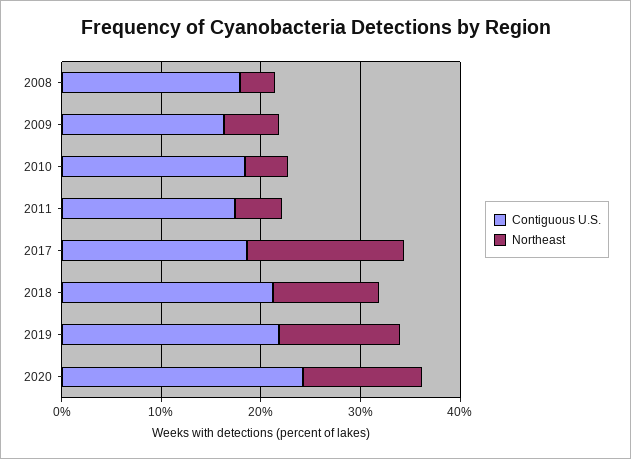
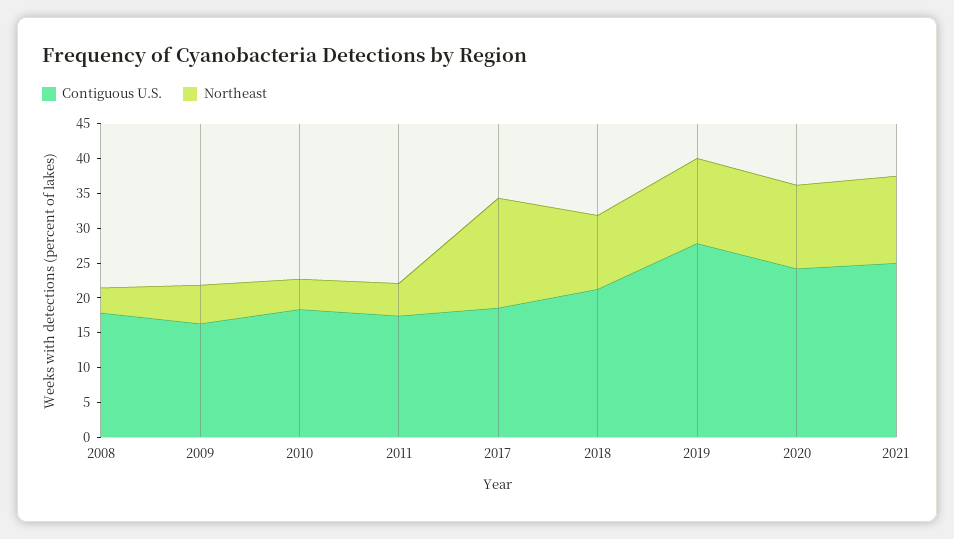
Contiguous U.S., 2019: 22 -> 27.5
Contiguous U.S., 2021: none -> 25
Northeast, 2021: none -> 12.5

